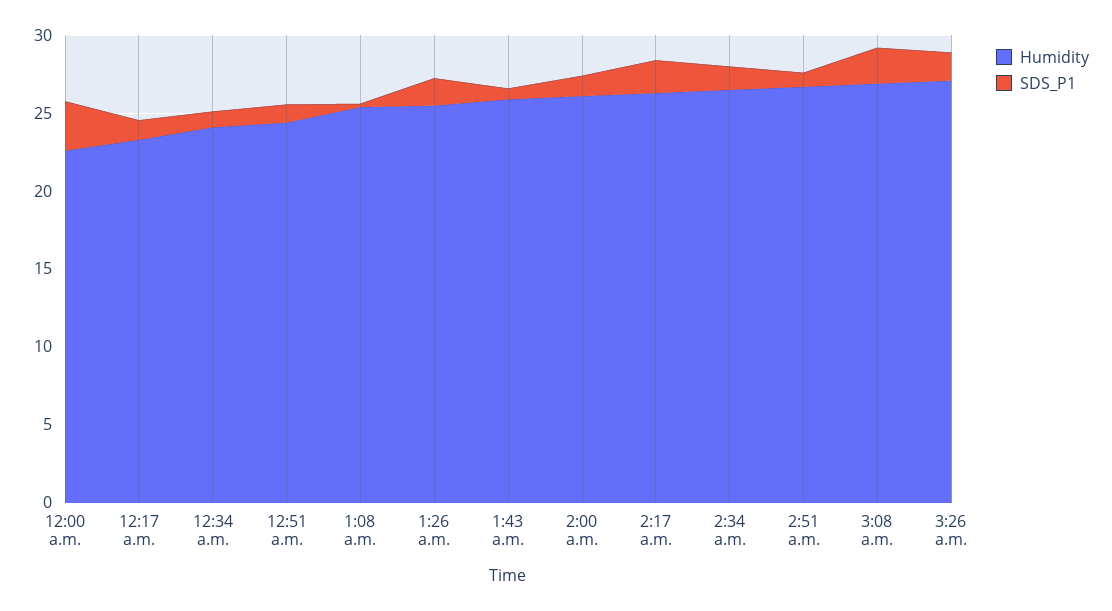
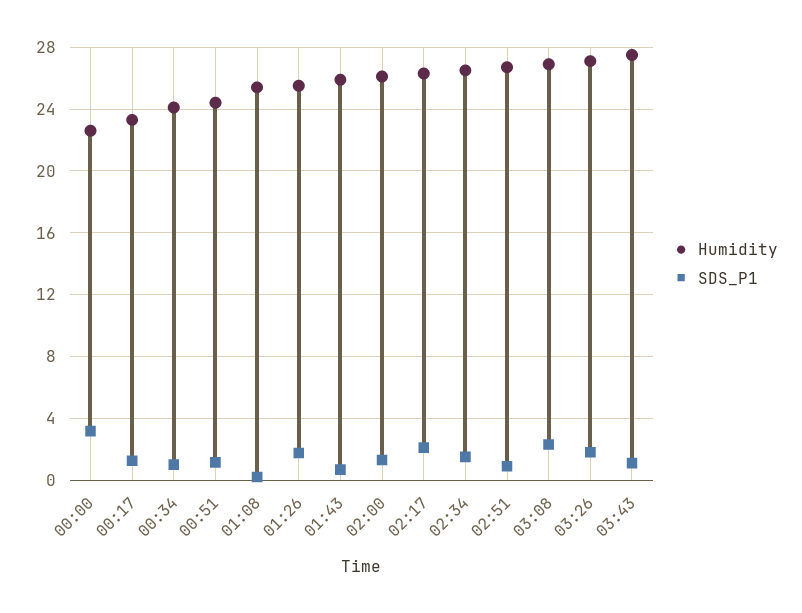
Humidity, 03:43: none -> 27.5
SDS_P1, 03:43: none -> 1

